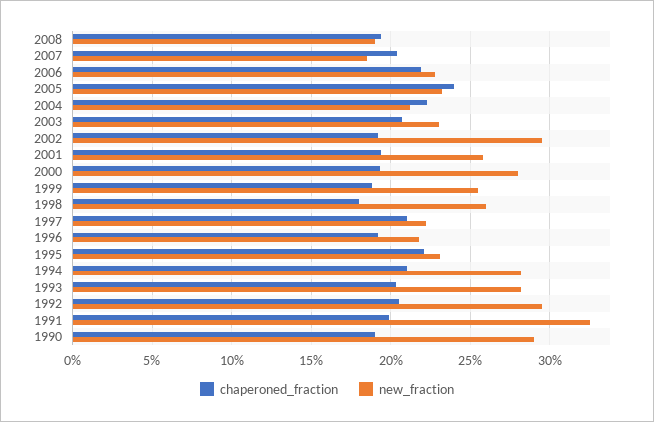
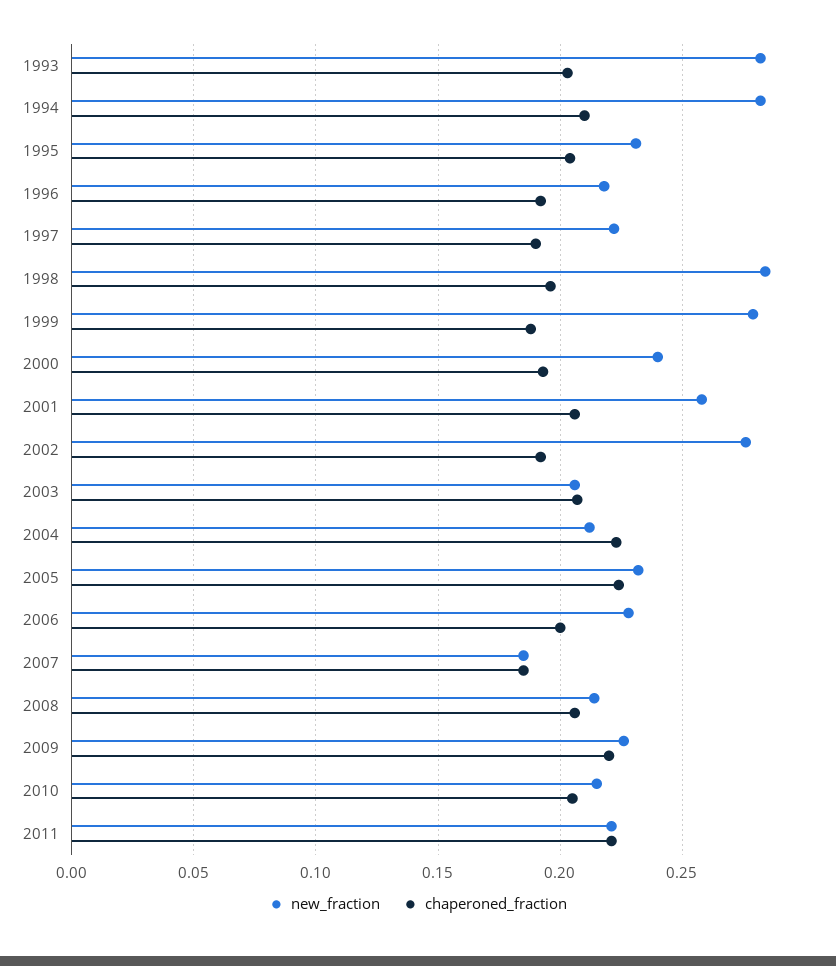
chaperoned_fraction, 2008: 0.195 -> 0.205
new_fraction, 2008: 0.19 -> 0.215
chaperoned_fraction, 2007: 0.205 -> 0.185
chaperoned_fraction, 2006: 0.22 -> 0.2
chaperoned_fraction, 2005: 0.24 -> 0.225
new_fraction, 2003: 0.23 -> 0.205
new_fraction, 2002: 0.295 -> 0.275
chaperoned_fraction, 2001: 0.195 -> 0.205
new_fraction, 2000: 0.28 -> 0.24
new_fraction, 1999: 0.255 -> 0.28
chaperoned_fraction, 1998: 0.18 -> 0.195
new_fraction, 1998: 0.26 -> 0.285
chaperoned_fraction, 1997: 0.21 -> 0.19
chaperoned_fraction, 1995: 0.22 -> 0.205
chaperoned_fraction, 1992: 0.205 -> none
new_fraction, 1992: 0.295 -> none
chaperoned_fraction, 1991: 0.2 -> none
new_fraction, 1991: 0.325 -> none
chaperoned_fraction, 1990: 0.19 -> none
new_fraction, 1990: 0.29 -> none
new_fraction, 2009: none -> 0.225
chaperoned_fraction, 2009: none -> 0.22
new_fraction, 2010: none -> 0.215
chaperoned_fraction, 2010: none -> 0.205
new_fraction, 2011: none -> 0.22
chaperoned_fraction, 2011: none -> 0.22

